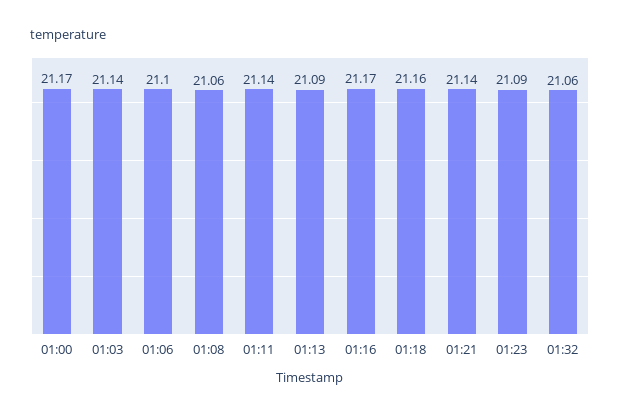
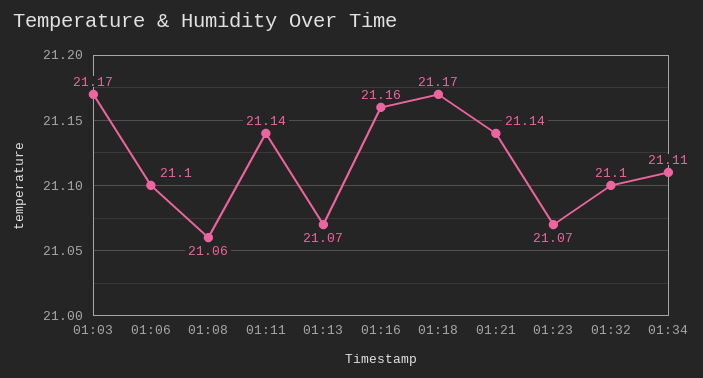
01:00: 21.17 -> none
01:03: 21.14 -> 21.17
01:13: 21.09 -> 21.07
01:16: 21.17 -> 21.16
01:18: 21.16 -> 21.17
01:23: 21.09 -> 21.07
01:32: 21.06 -> 21.1
01:34: none -> 21.11

